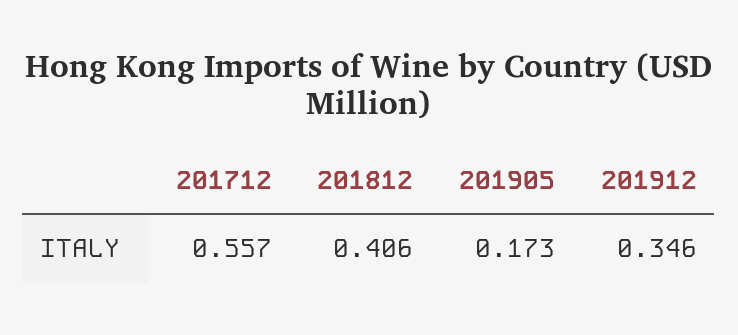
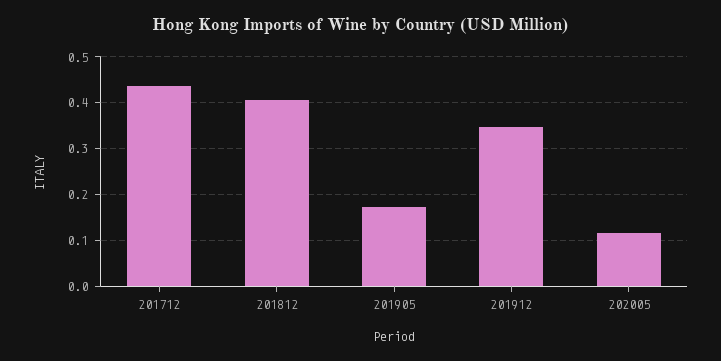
201712: 0.557 -> 0.44
202005: none -> 0.12

